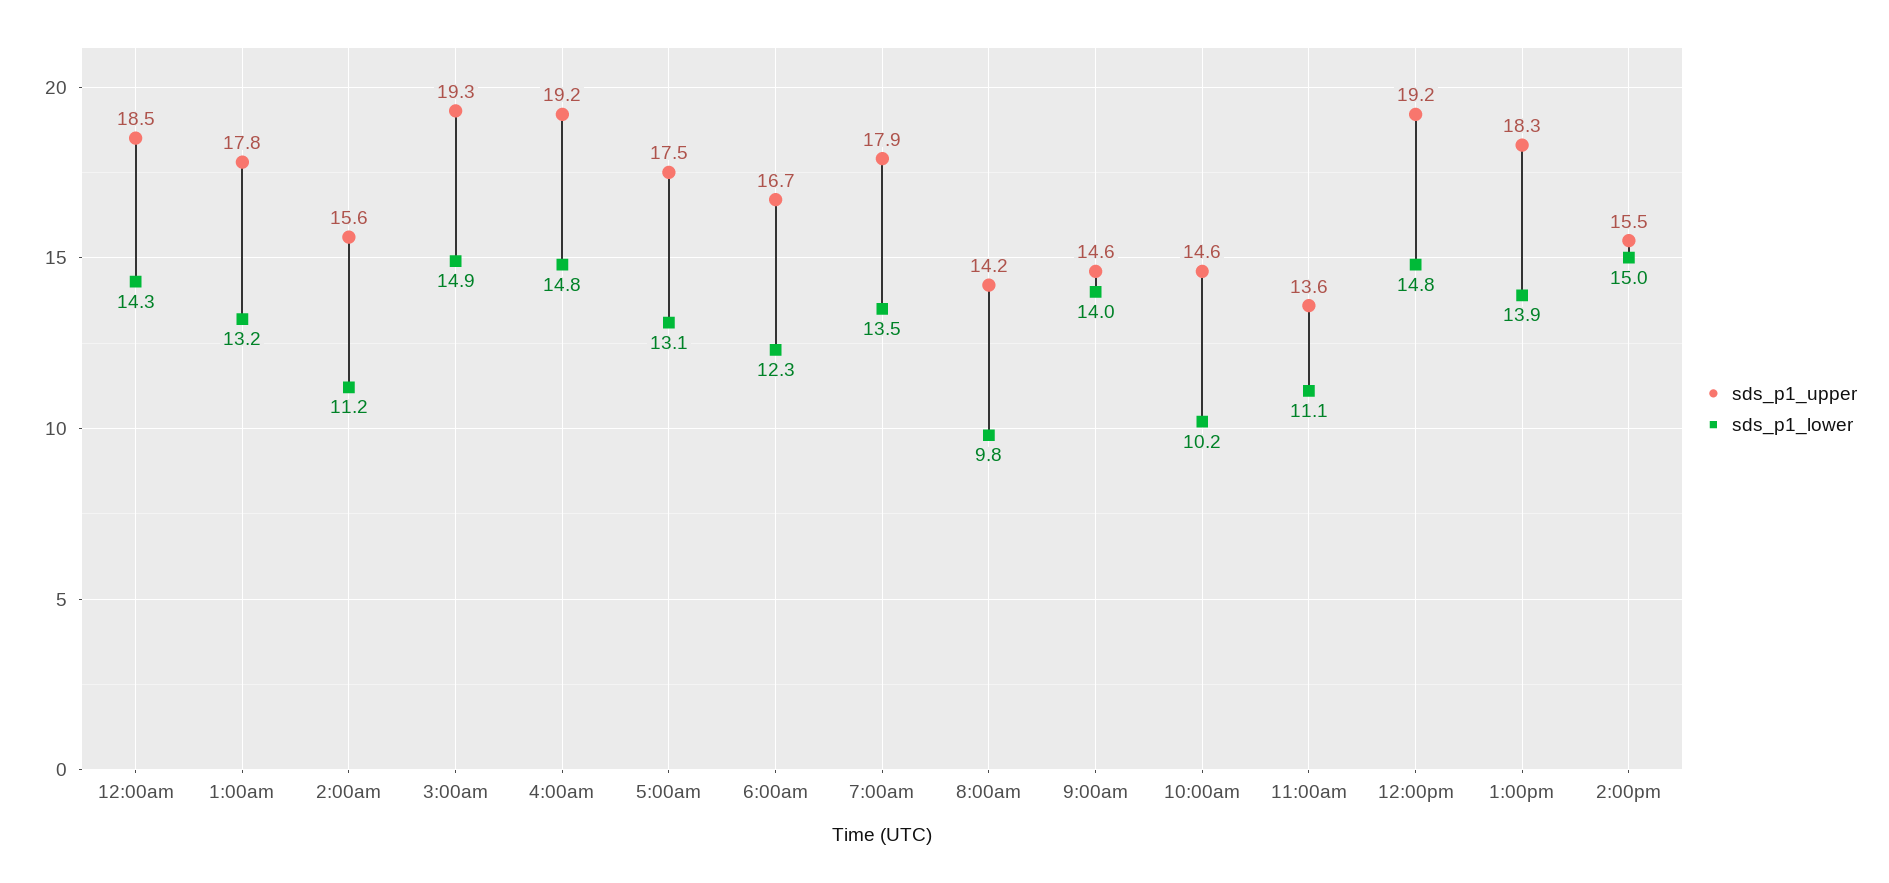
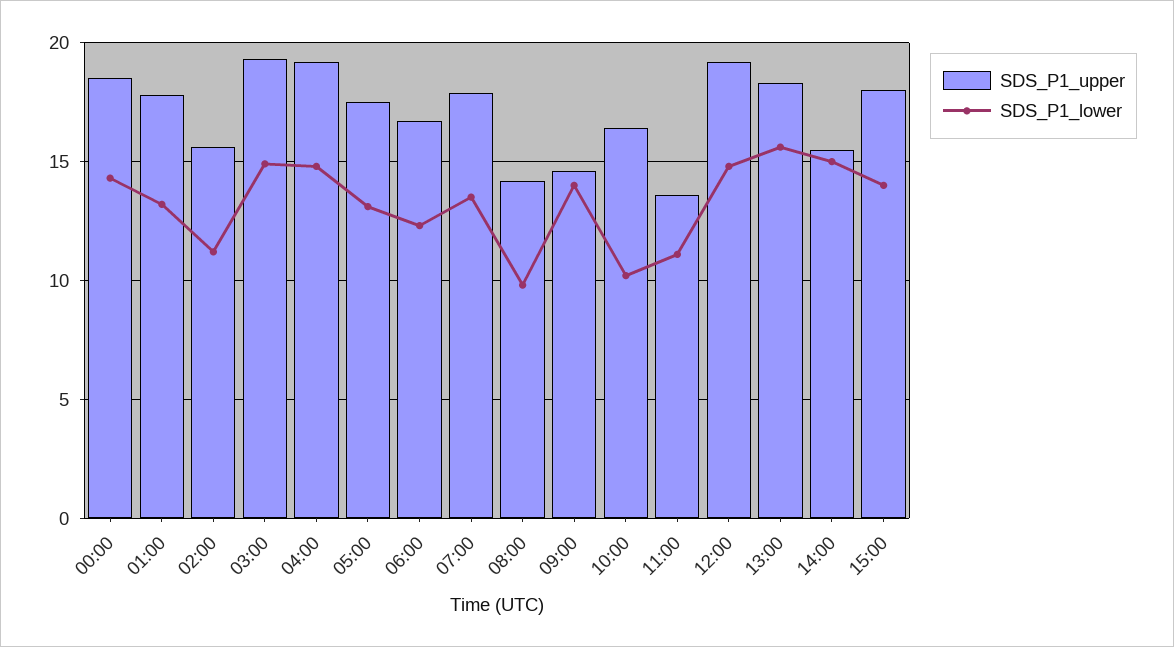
sds_p1_upper, 10:00am: 14.6 -> 16.5
sds_p1_lower, 1:00pm: 13.9 -> 15.5
sds_p1_upper, 15:00: none -> 18
sds_p1_lower, 15:00: none -> 14

